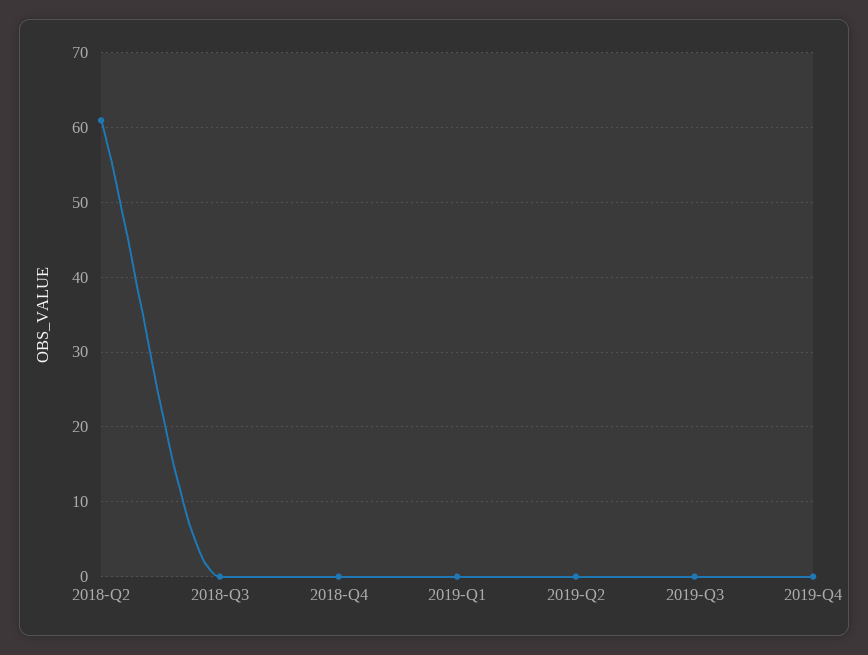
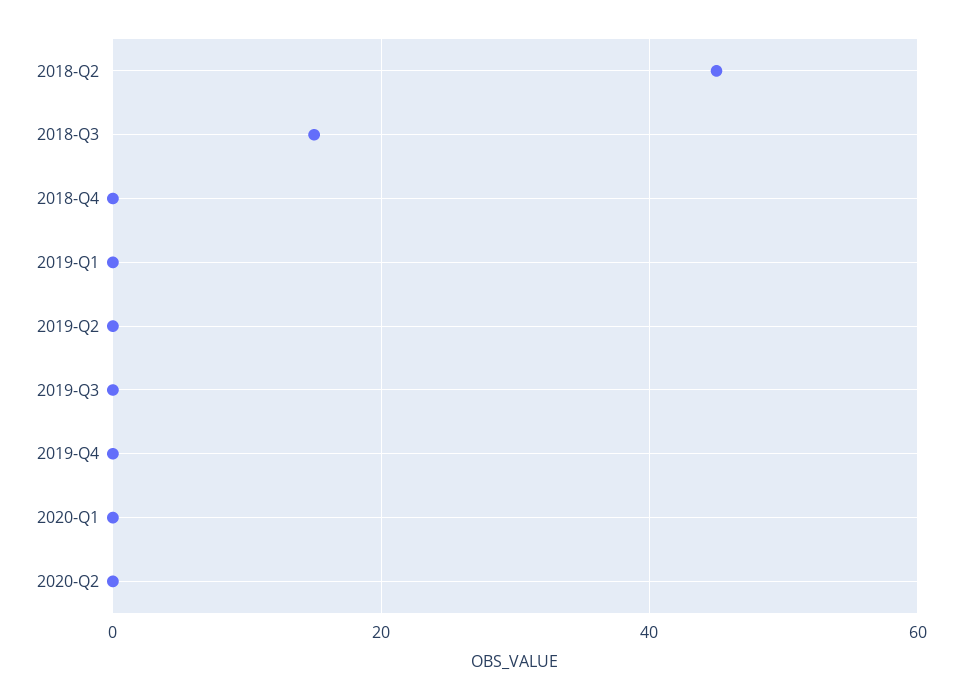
2018-Q2: 61 -> 45
2018-Q3: 0 -> 15
2020-Q1: none -> 0
2020-Q2: none -> 0

